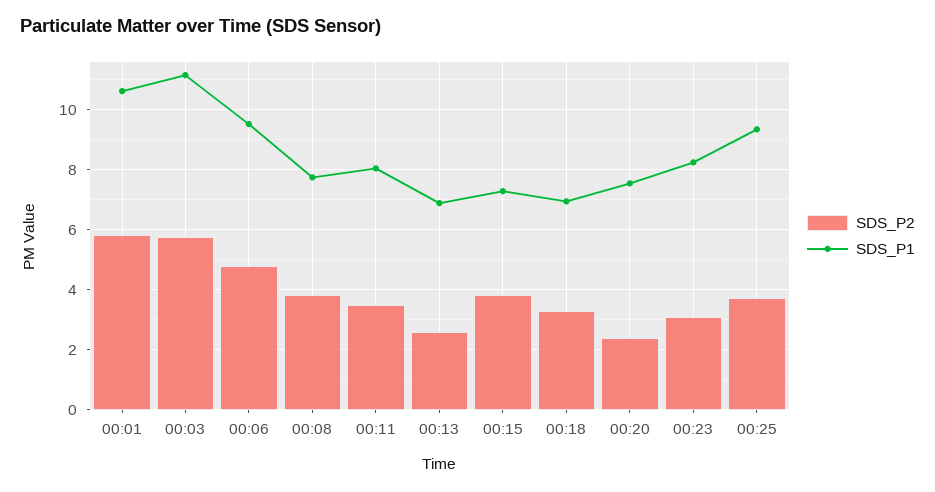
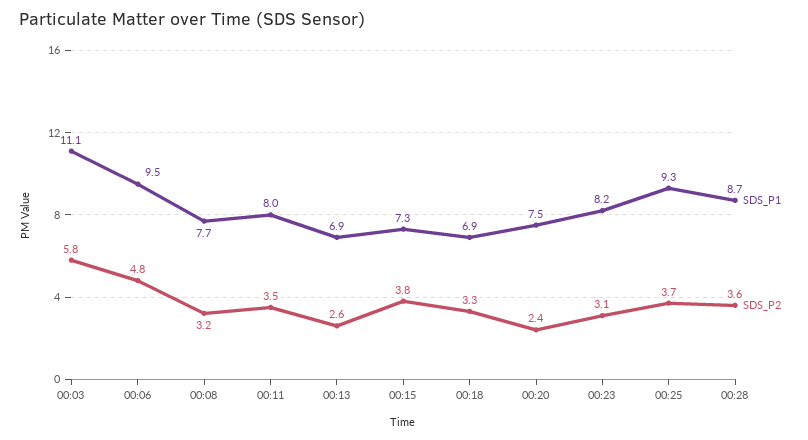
SDS_P2, 00:01: 5.8 -> none
SDS_P1, 00:01: 10.6 -> none
SDS_P2, 00:08: 3.8 -> 3.2
SDS_P1, 00:28: none -> 8.7
SDS_P2, 00:28: none -> 3.6

